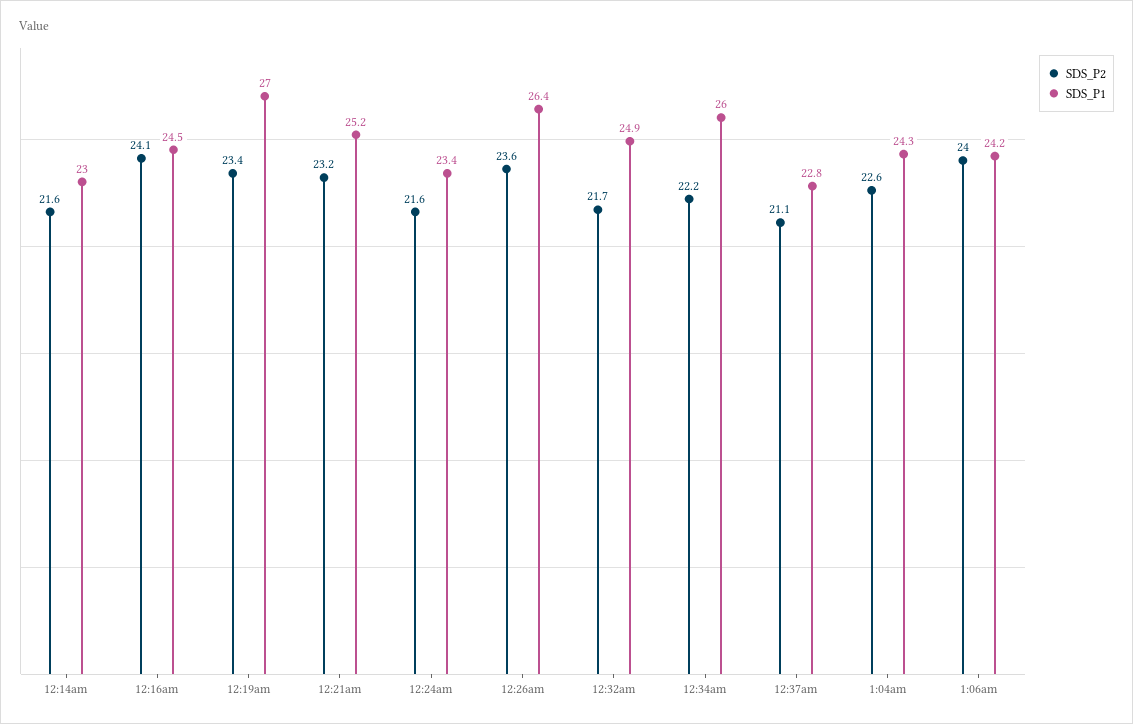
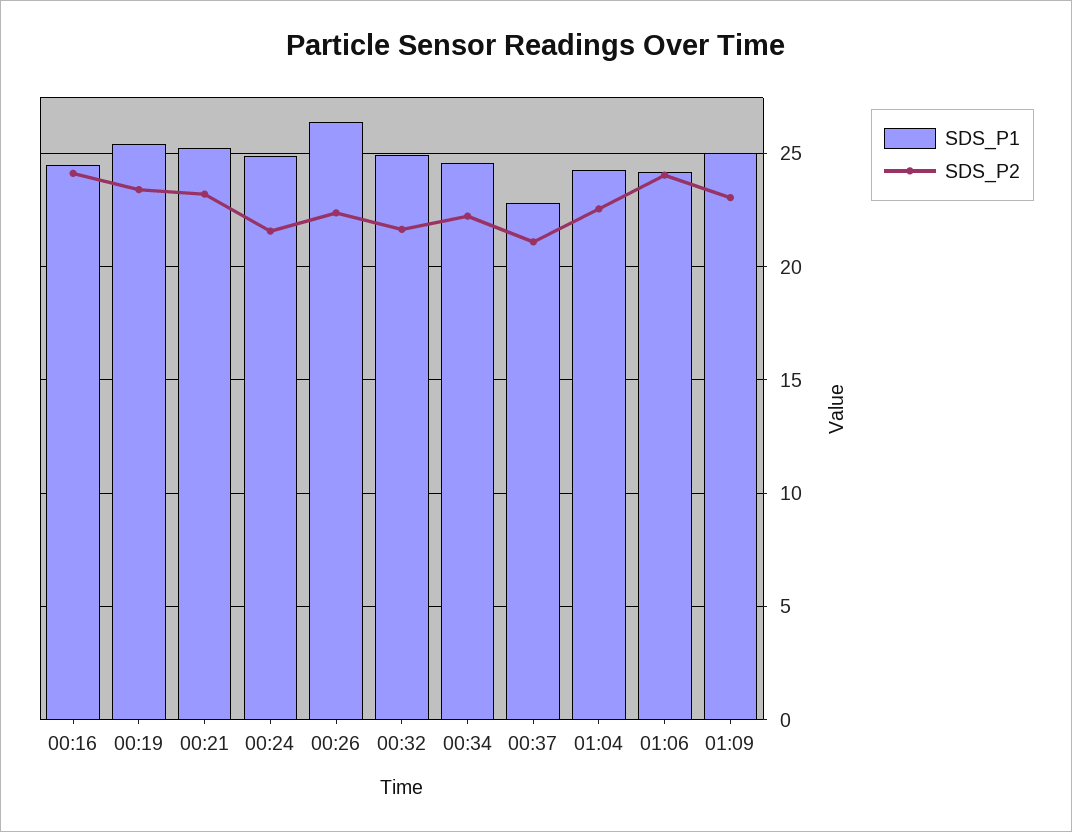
SDS_P2, 12:14am: 21.6 -> none
SDS_P1, 12:14am: 23 -> none
SDS_P1, 12:19am: 27 -> 25.5
SDS_P1, 12:24am: 23.4 -> 25
SDS_P2, 12:26am: 23.6 -> 22.5
SDS_P1, 12:34am: 26 -> 24.5
SDS_P1, 01:09: none -> 25
SDS_P2, 01:09: none -> 23

